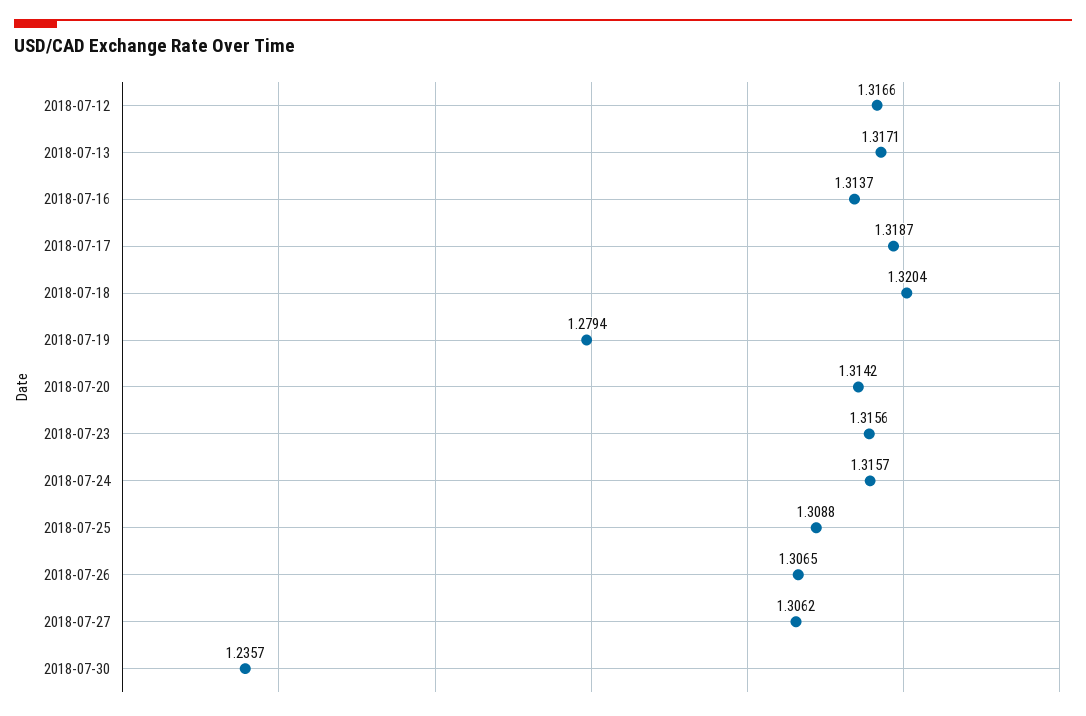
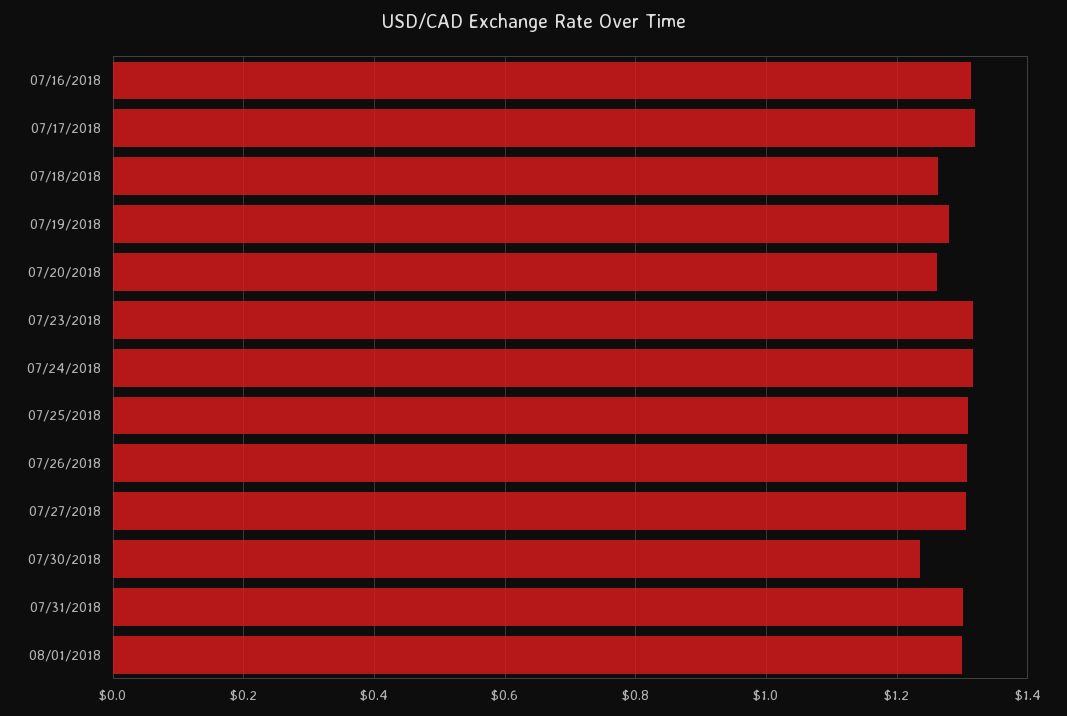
2018-07-12: 1.3166 -> none
2018-07-13: 1.3171 -> none
2018-07-18: 1.3204 -> 1.26
2018-07-20: 1.3142 -> 1.26
07/31/2018: none -> 1.3
08/01/2018: none -> 1.3

